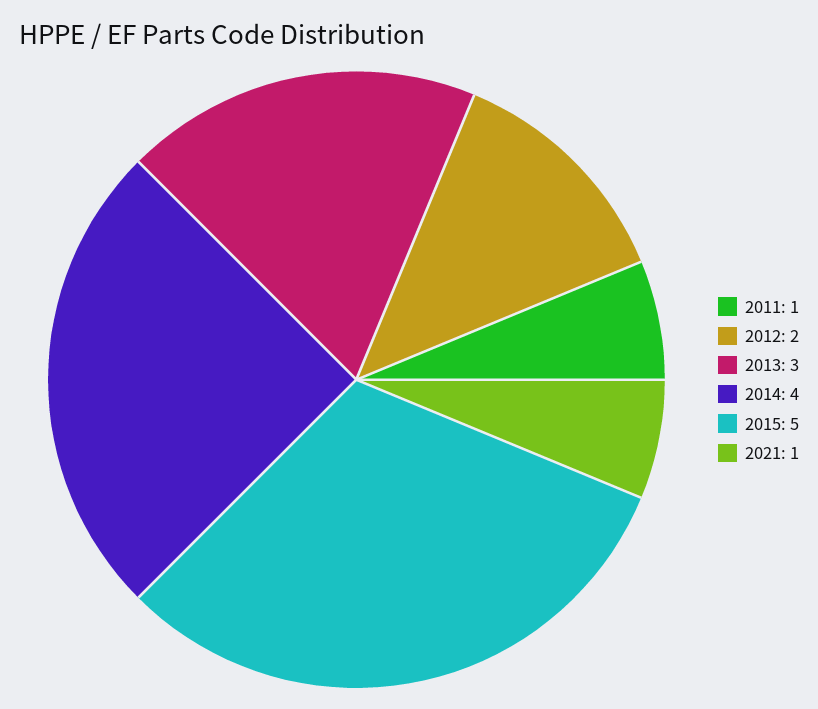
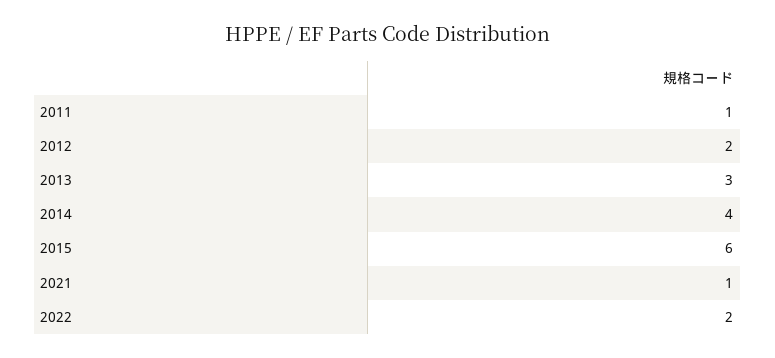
2015: 5 -> 6
2022: none -> 2

